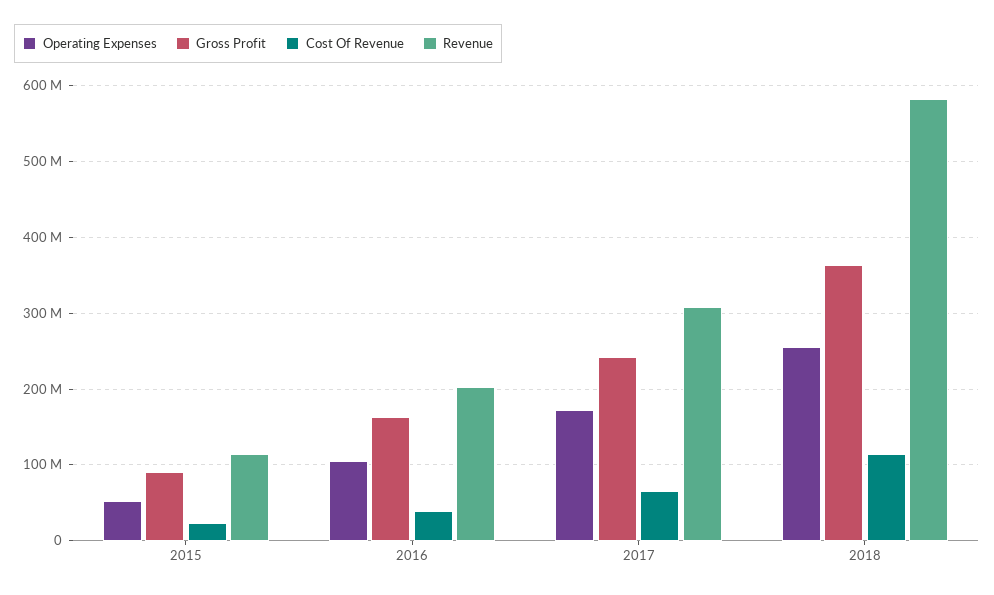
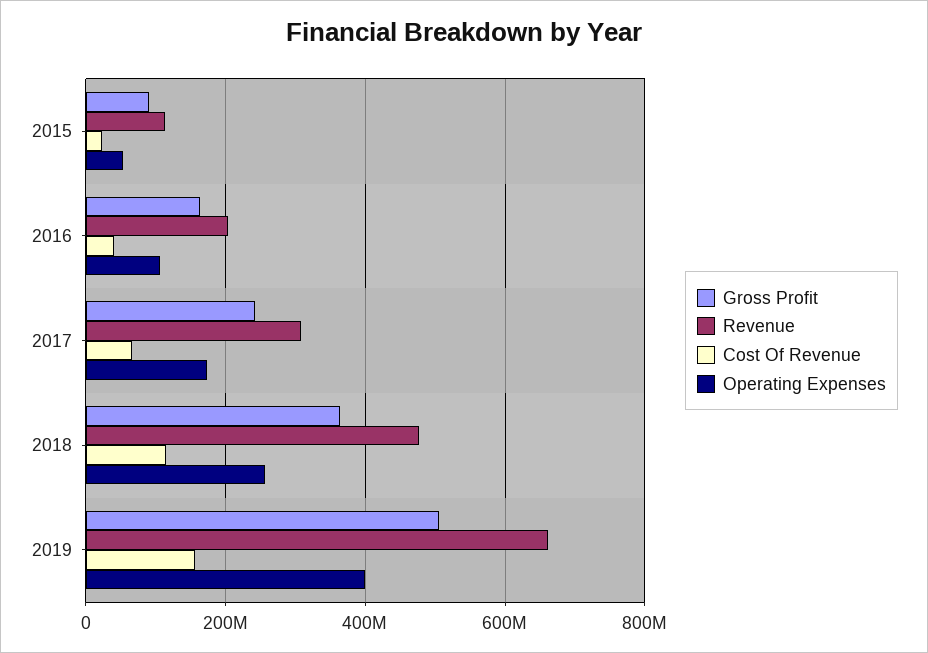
Revenue, 2018: 580000000 -> 480000000
Gross Profit, 2019: none -> 500000000
Revenue, 2019: none -> 660000000
Cost Of Revenue, 2019: none -> 160000000
Operating Expenses, 2019: none -> 400000000

